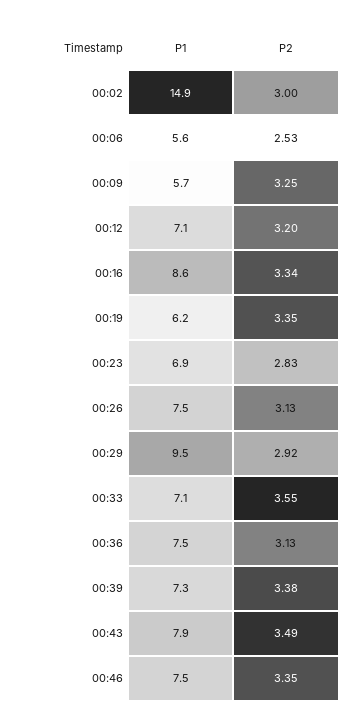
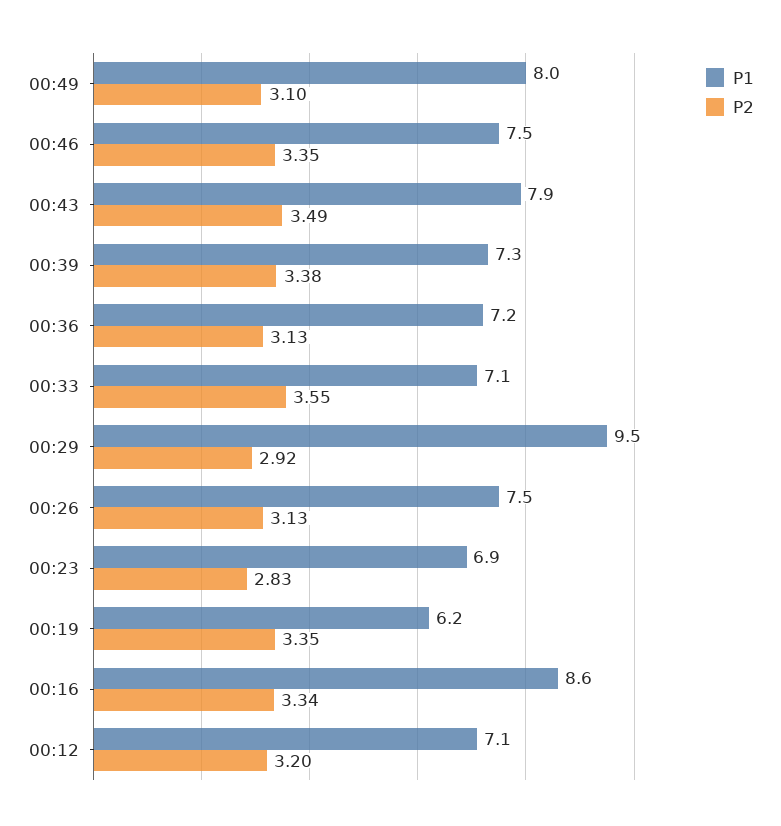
P1, 00:02: 14.9 -> none
P2, 00:02: 3 -> none
P1, 00:06: 5.6 -> none
P2, 00:06: 2.53 -> none
P1, 00:09: 5.7 -> none
P2, 00:09: 3.25 -> none
P1, 00:36: 7.5 -> 7.2
P1, 00:49: none -> 8
P2, 00:49: none -> 3.1

